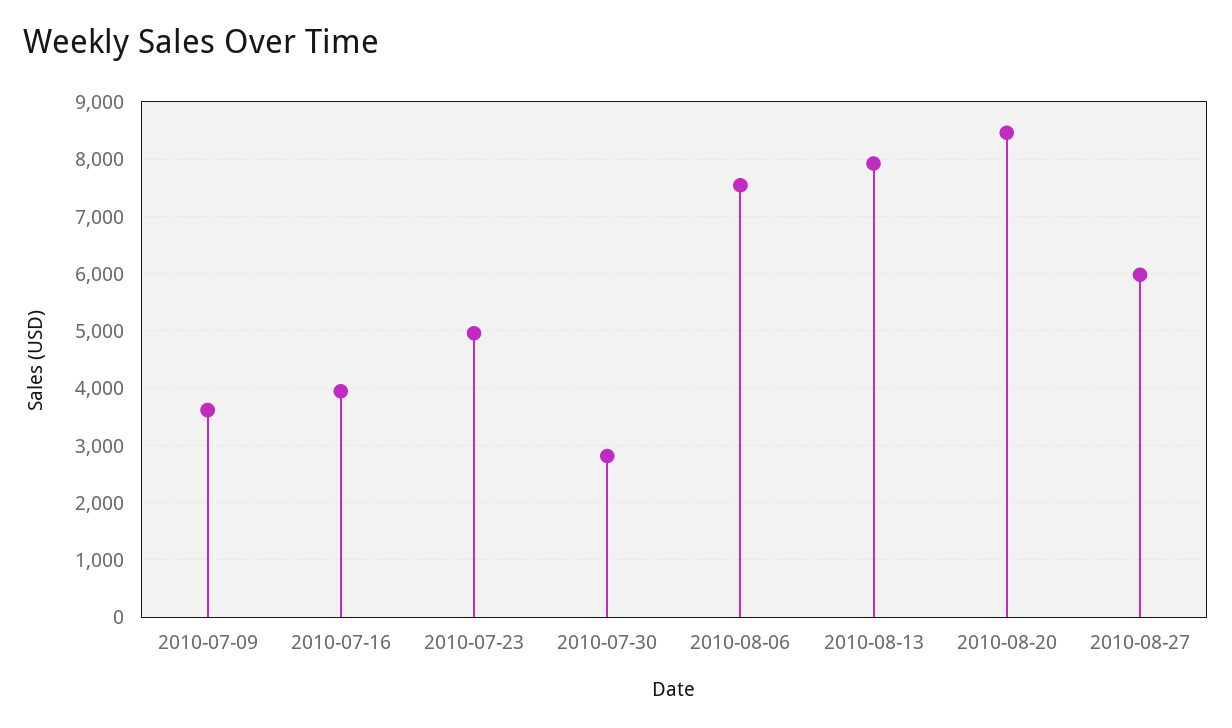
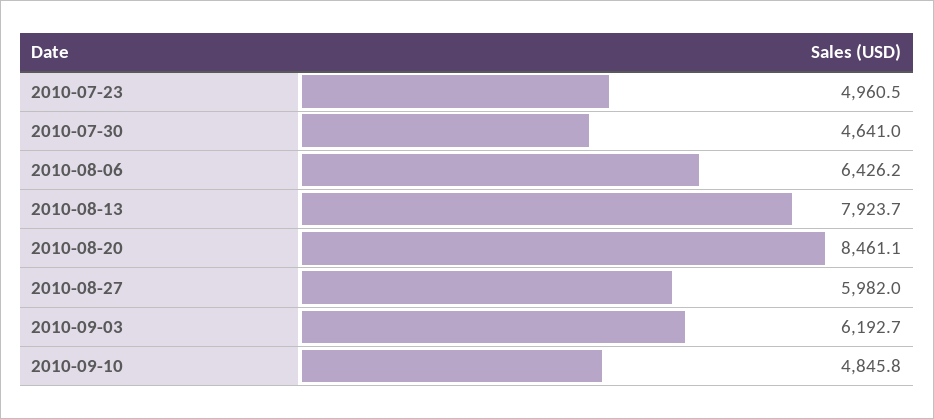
2010-07-09: 3600 -> none
2010-07-16: 4000 -> none
2010-07-30: 2800 -> 4641
2010-08-06: 7600 -> 6426.2
2010-09-03: none -> 6192.7
2010-09-10: none -> 4845.8

